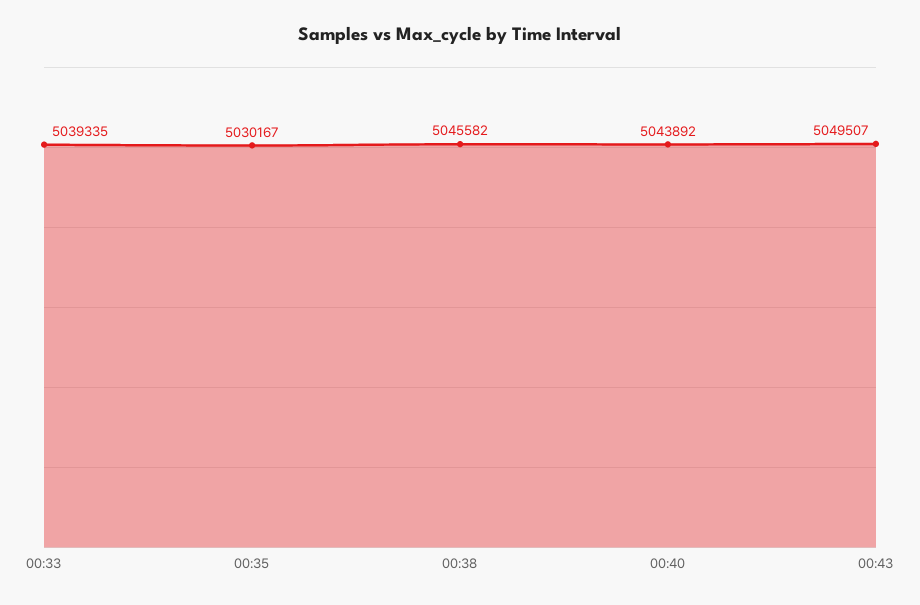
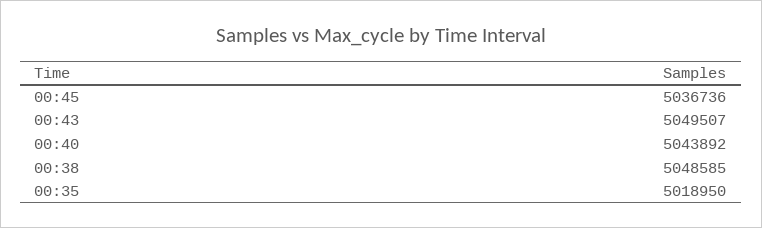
00:33: 5039335 -> none
00:35: 5030167 -> 5018950
00:38: 5045582 -> 5048585
00:45: none -> 5036736

